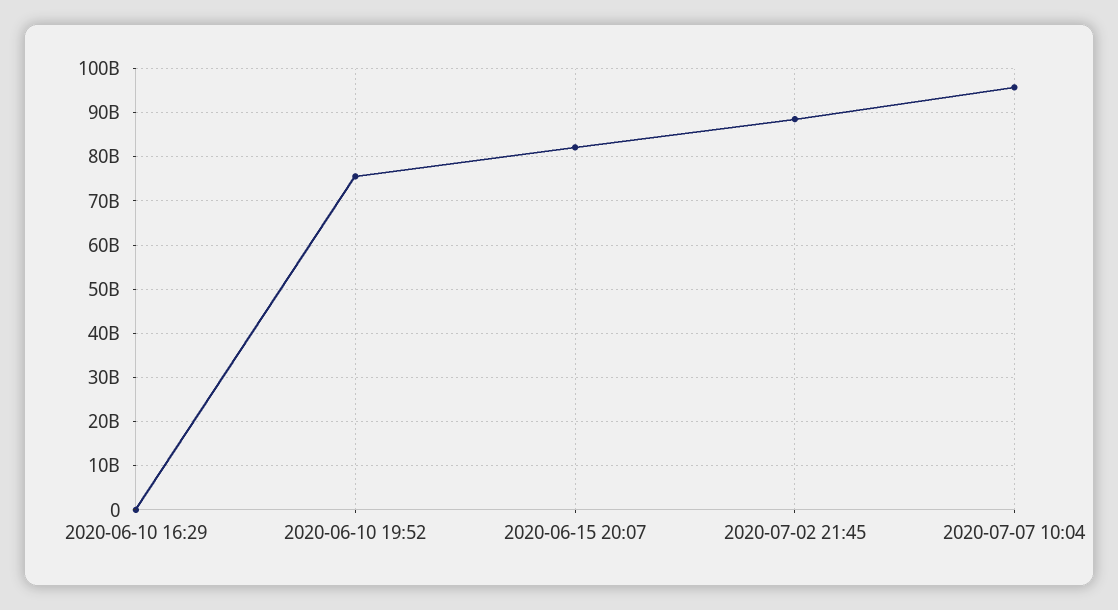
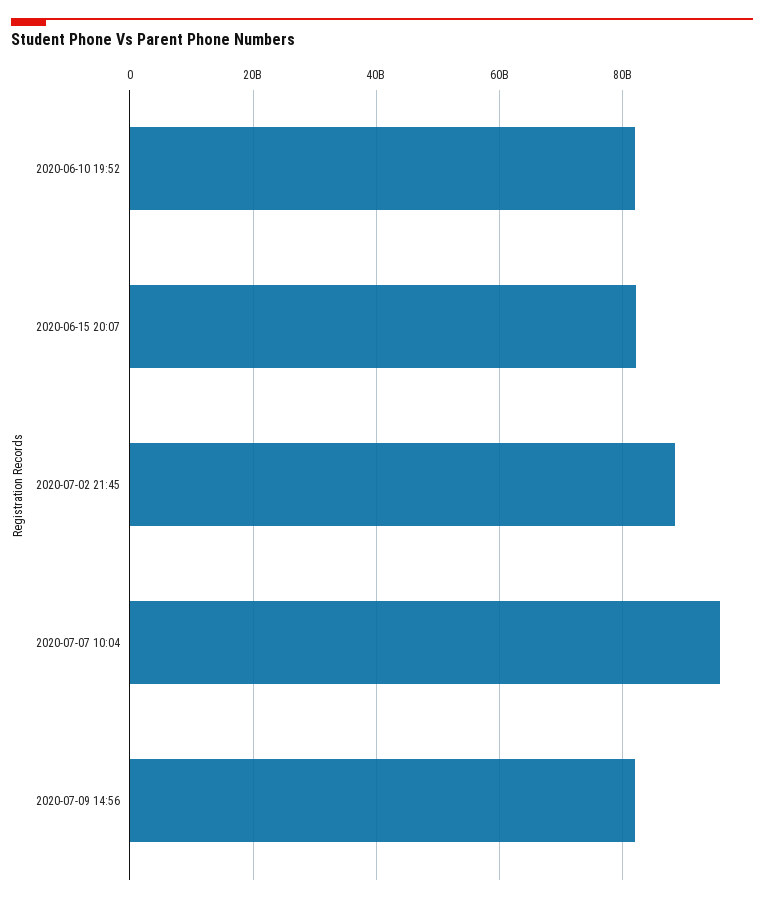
2020-06-10 16:29: 0 -> none
2020-06-10 19:52: 76000000000 -> 82000000000
2020-07-09 14:56: none -> 82000000000

